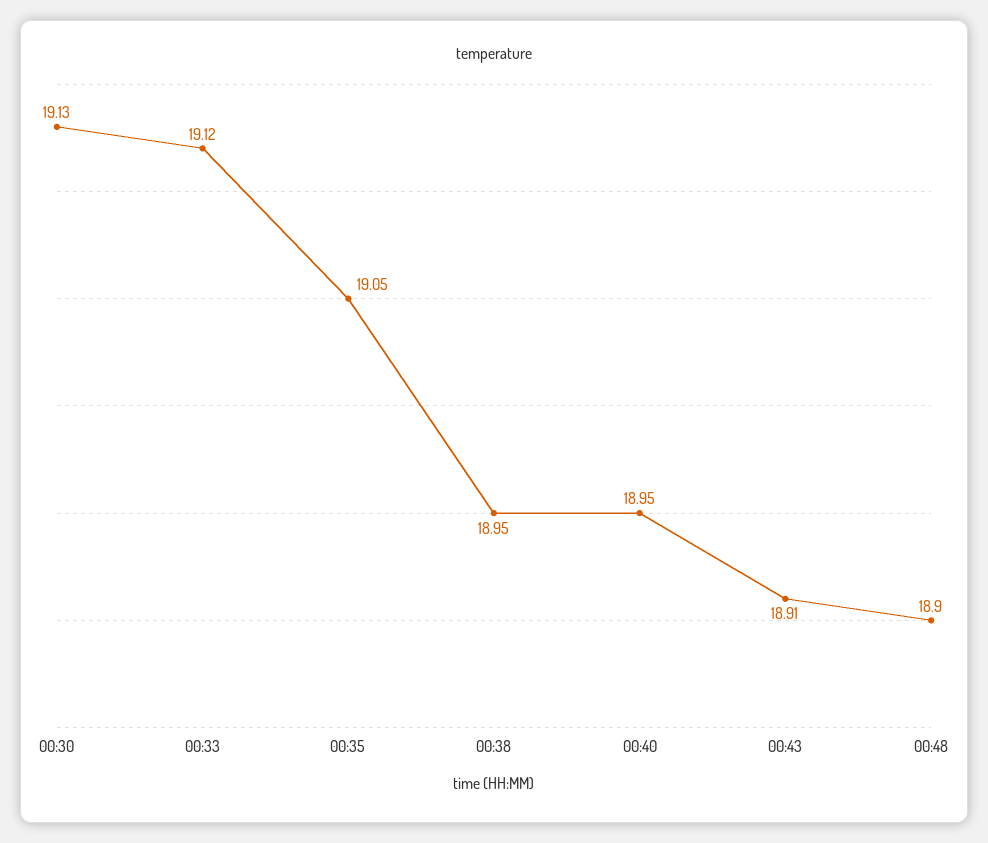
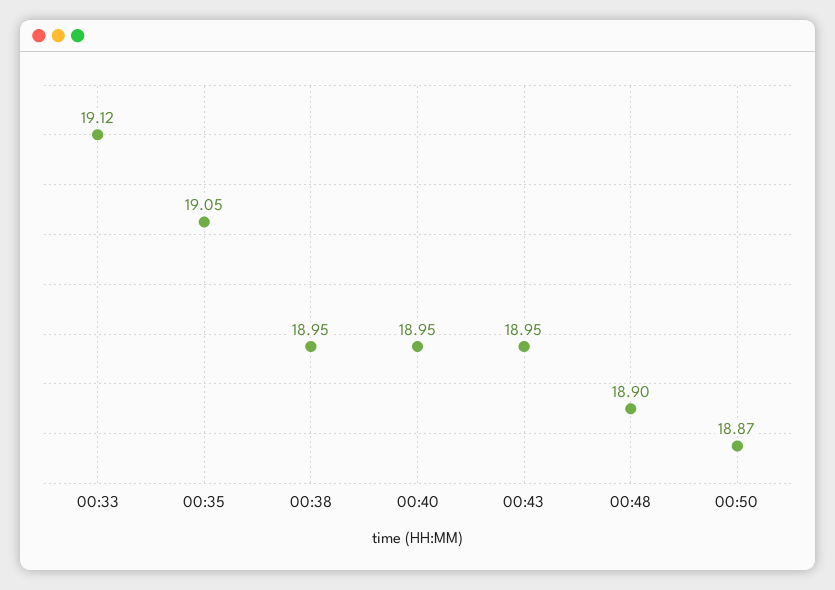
00:30: 19.13 -> none
00:43: 18.91 -> 18.95
00:50: none -> 18.87

